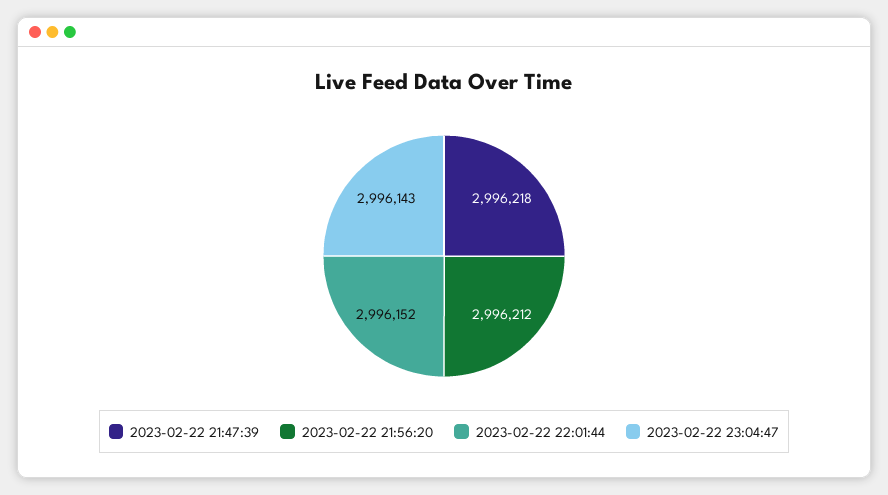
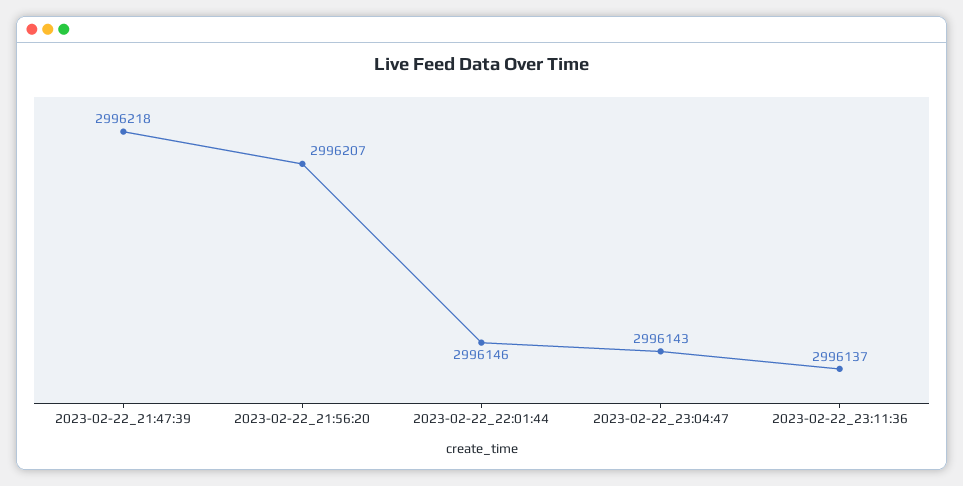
2023-02-22 21:56:20: 2996212 -> 2996207
2023-02-22 22:01:44: 2996152 -> 2996146
2023-02-22_23:11:36: none -> 2996137

